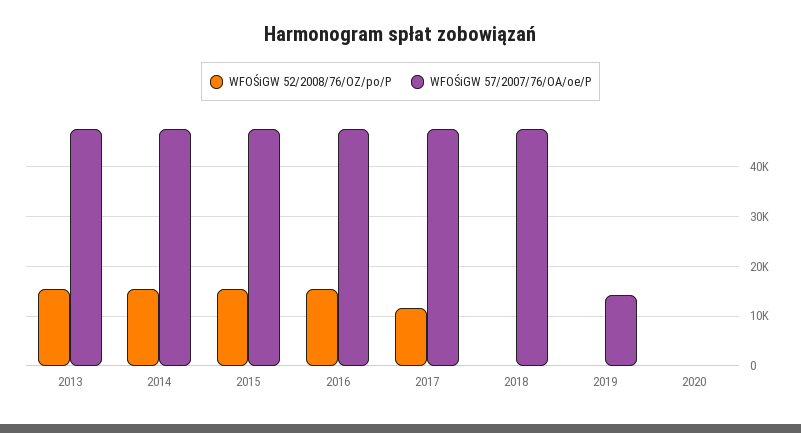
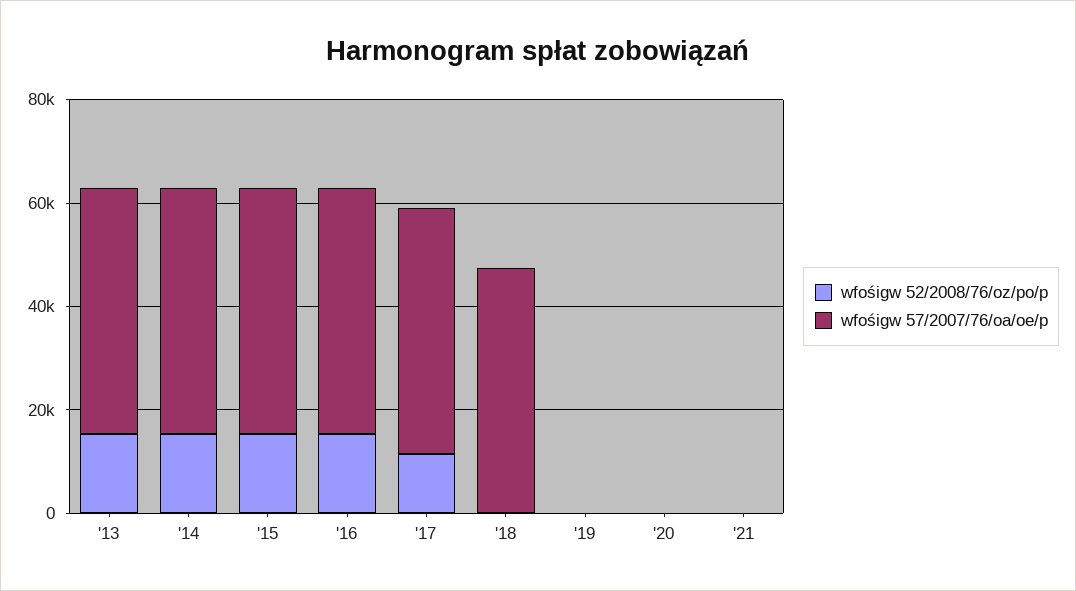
WFOŚiGW 57/2007/76/OA/oe/P, 2019: 14000 -> 0
WFOŚiGW 52/2008/76/OZ/po/P, '21: none -> 0
WFOŚiGW 57/2007/76/OA/oe/P, '21: none -> 0

